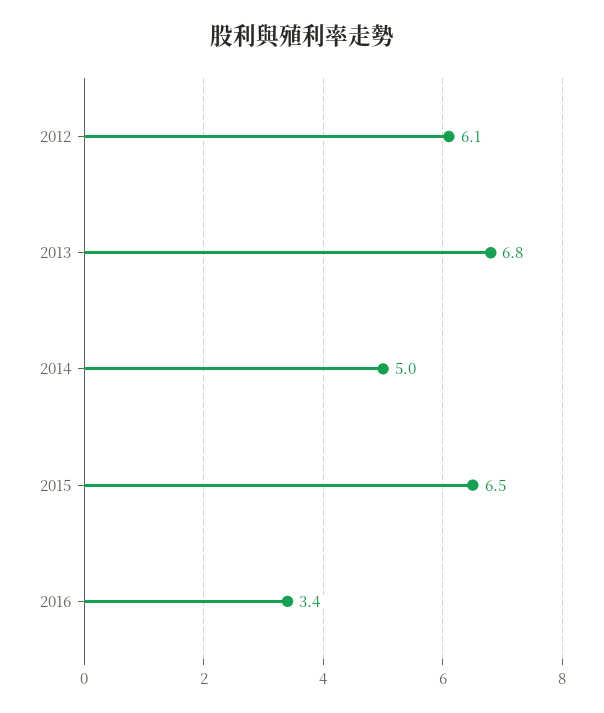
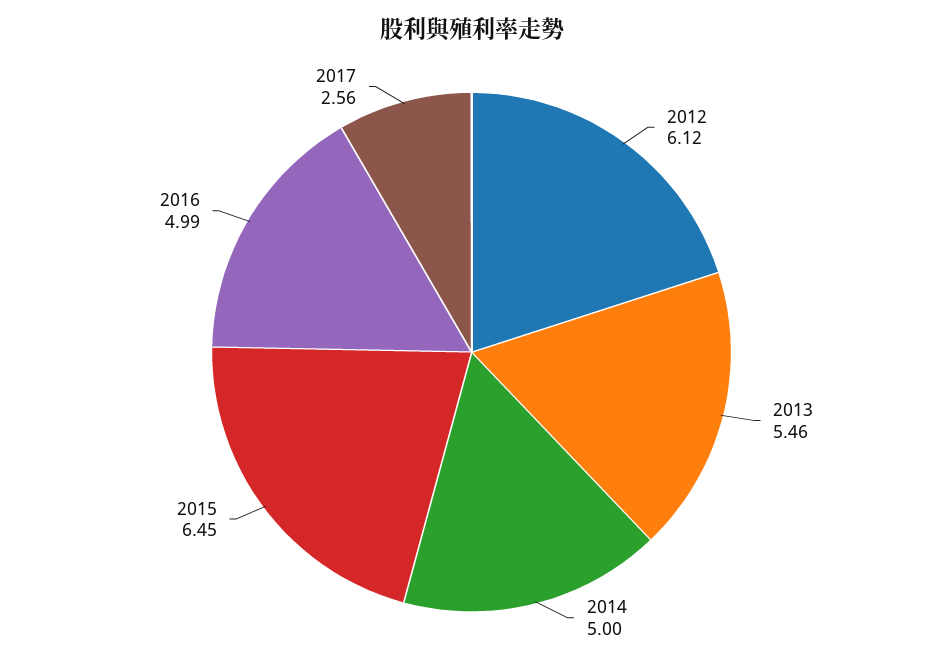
2013: 6.8 -> 5.46
2016: 3.4 -> 4.99
2017: none -> 2.56

